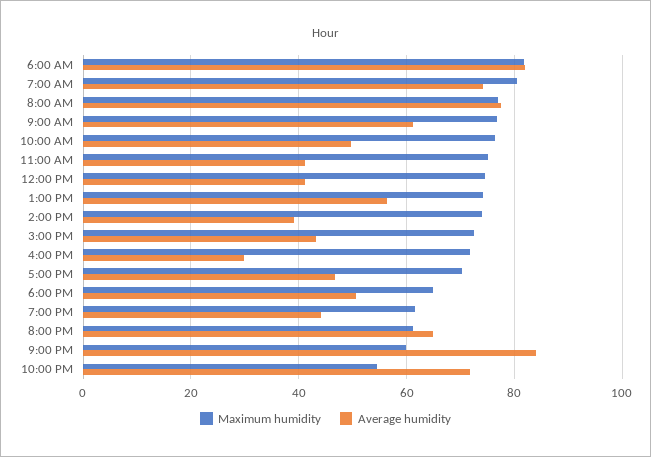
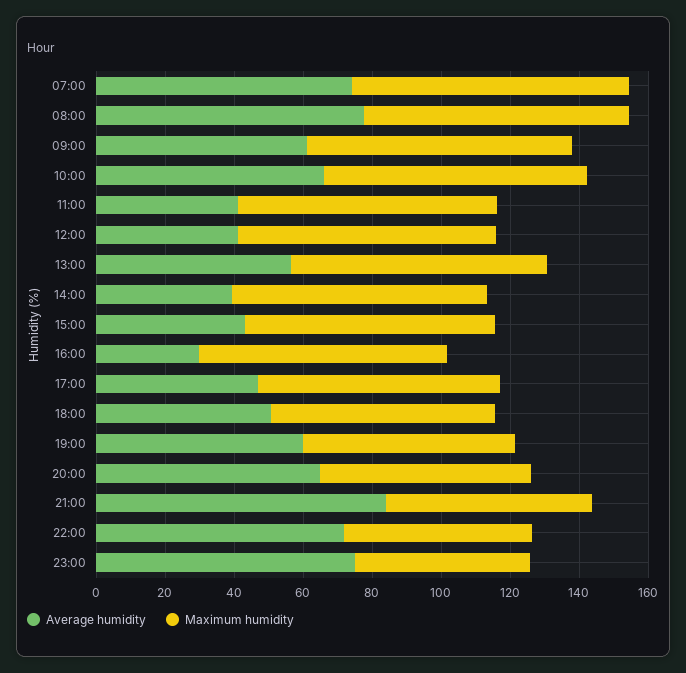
Maximum humidity, 6:00 AM: 82 -> none
Average humidity, 6:00 AM: 82 -> none
Average humidity, 10:00 AM: 50 -> 65
Average humidity, 7:00 PM: 44 -> 60
Average humidity, 23:00: none -> 75
Maximum humidity, 23:00: none -> 50

